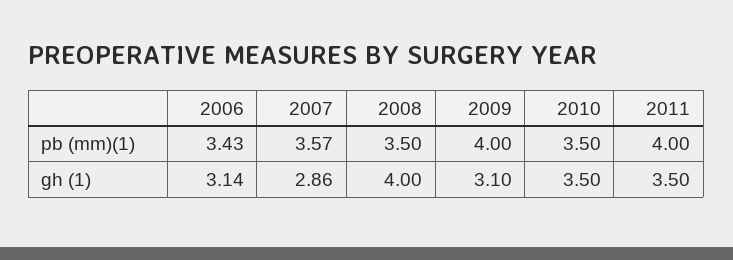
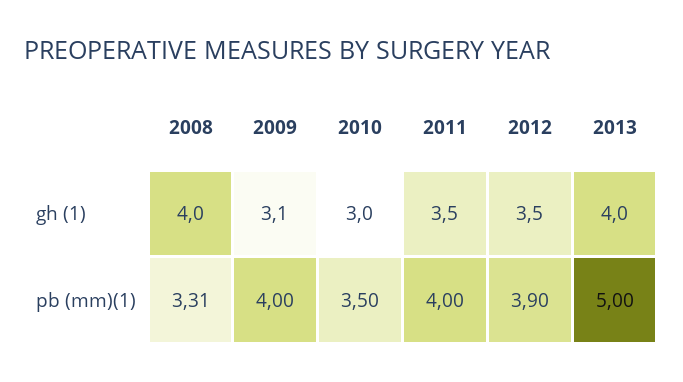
2006, pb (mm)(1): 3.43 -> none
2007, pb (mm)(1): 3.57 -> none
2008, pb (mm)(1): 3.5 -> 3.31
2006, gh (1): 3.14 -> none
2007, gh (1): 2.86 -> none
2010, gh (1): 3.5 -> 3
2012, gh (1): none -> 3.5
2013, gh (1): none -> 4
2012, pb (mm)(1): none -> 3.9
2013, pb (mm)(1): none -> 5

